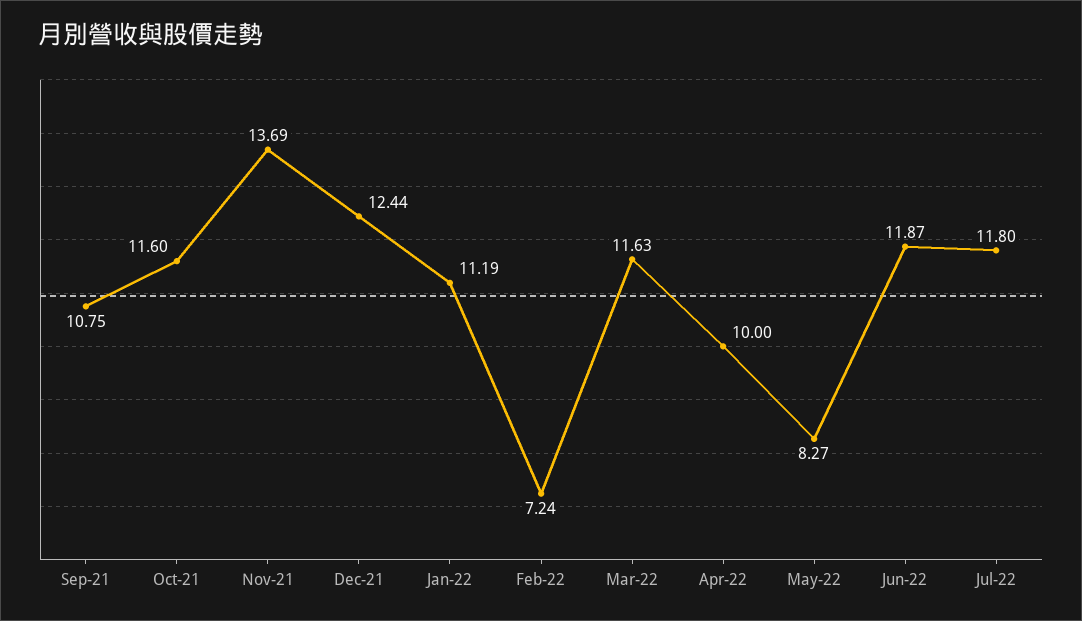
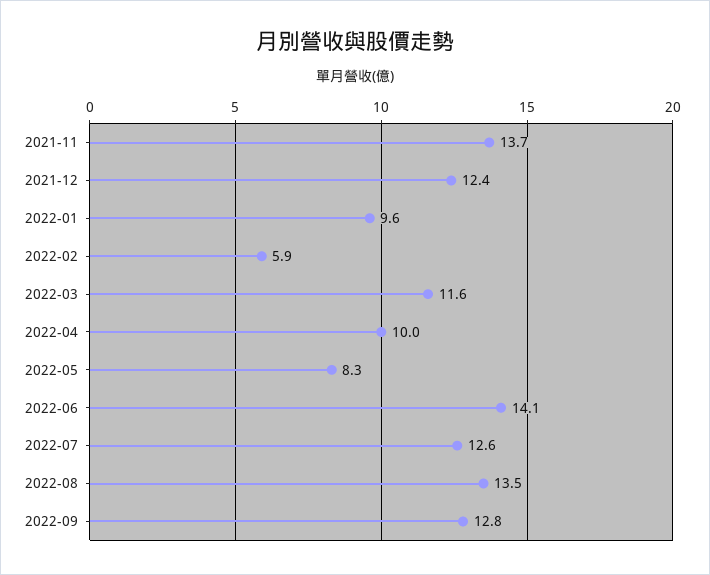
Sep-21: 10.75 -> none
Oct-21: 11.6 -> none
Jan-22: 11.19 -> 9.6
Feb-22: 7.24 -> 5.9
Jun-22: 11.87 -> 14.1
Jul-22: 11.8 -> 12.6
2022-08: none -> 13.5
2022-09: none -> 12.8

